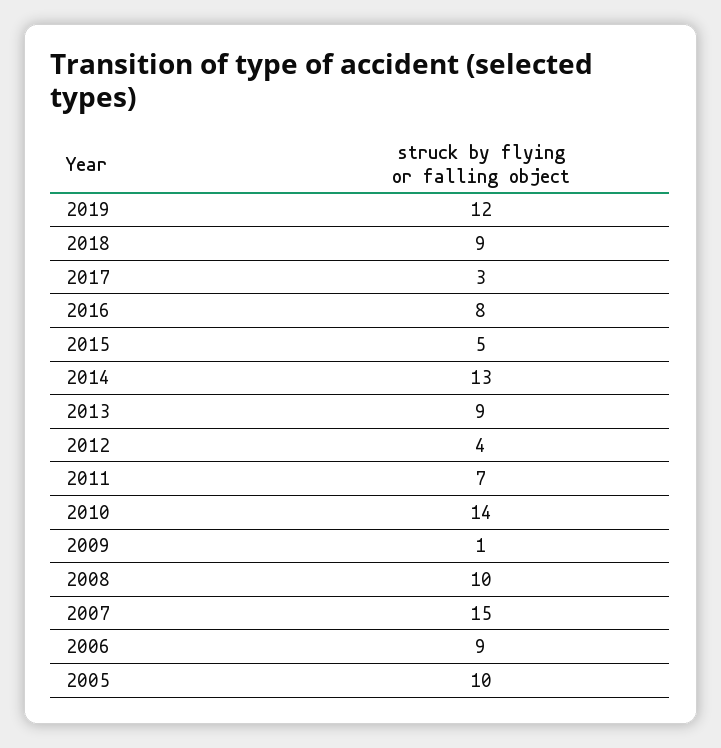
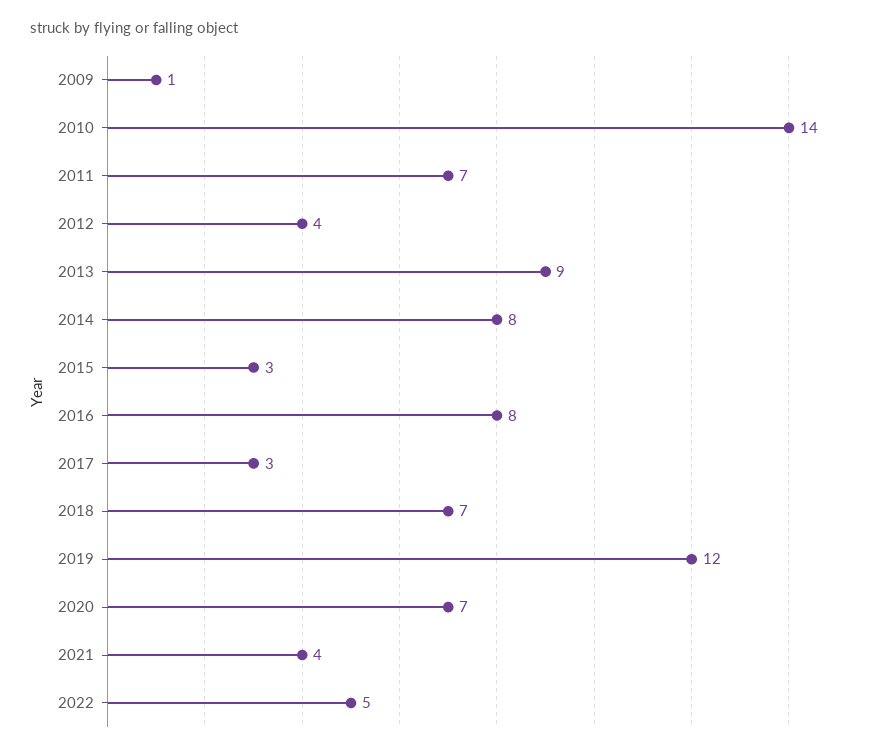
2018: 9 -> 7
2015: 5 -> 3
2014: 13 -> 8
2008: 10 -> none
2007: 15 -> none
2006: 9 -> none
2005: 10 -> none
2020: none -> 7
2021: none -> 4
2022: none -> 5

